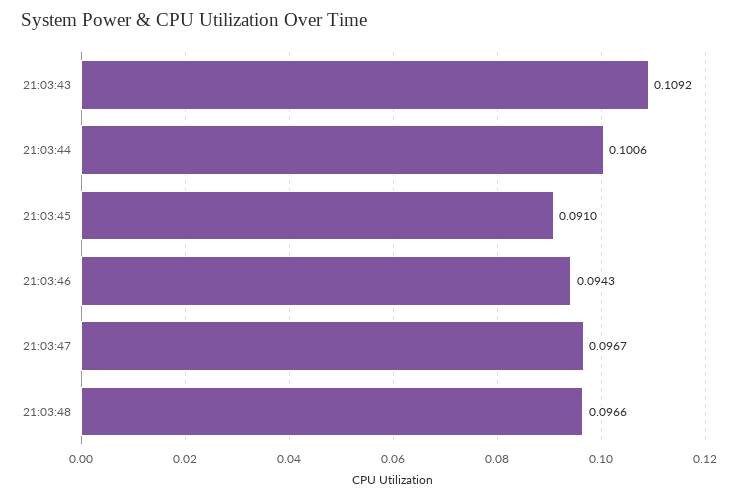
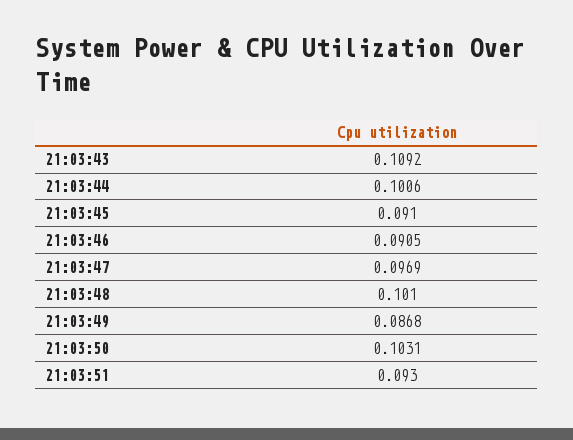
21:03:46: 0.0943 -> 0.0905
21:03:47: 0.0967 -> 0.0969
21:03:48: 0.0966 -> 0.101
21:03:49: none -> 0.0868
21:03:50: none -> 0.1031
21:03:51: none -> 0.093

